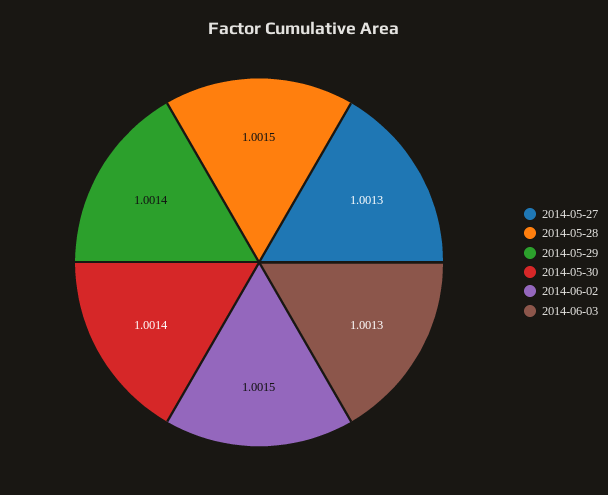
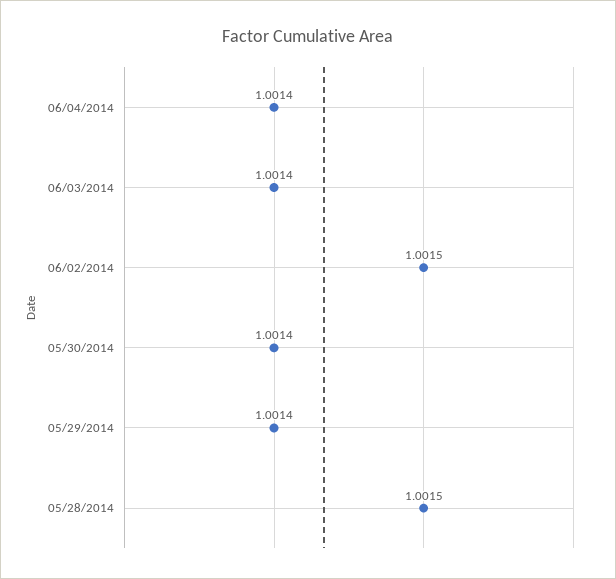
2014-05-27: 1.0013 -> none
2014-06-03: 1.0013 -> 1.0014
06/04/2014: none -> 1.0014

